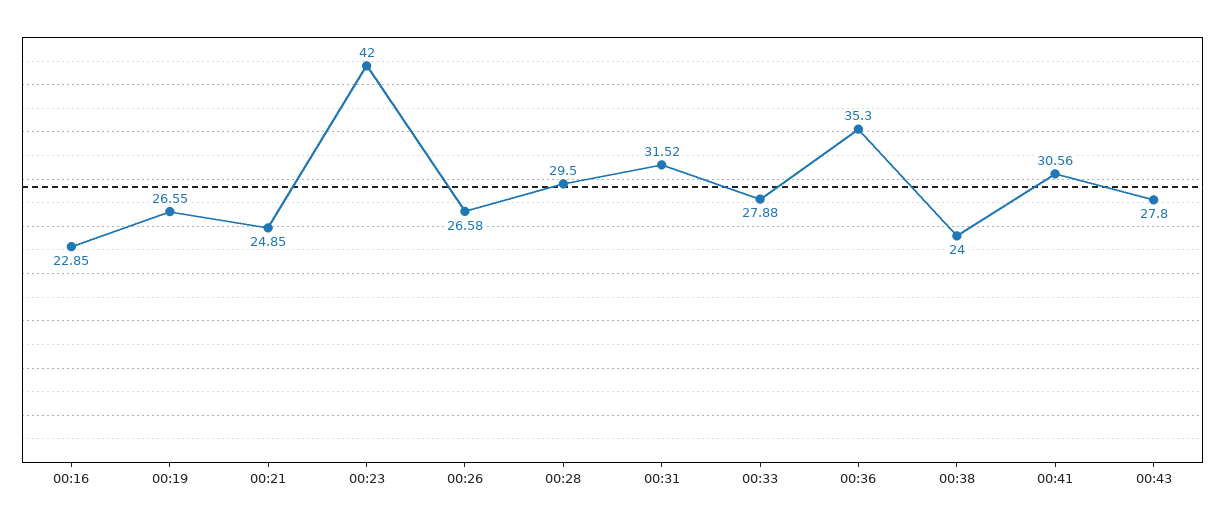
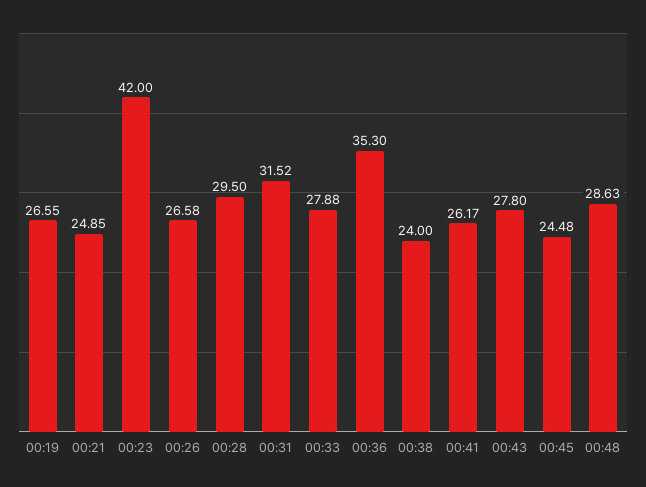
00:16: 22.85 -> none
00:41: 30.56 -> 26.17
00:45: none -> 24.48
00:48: none -> 28.63

